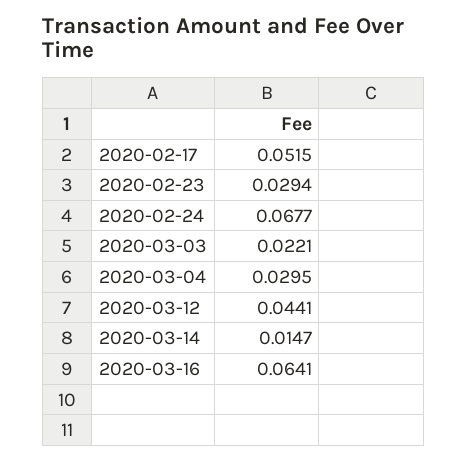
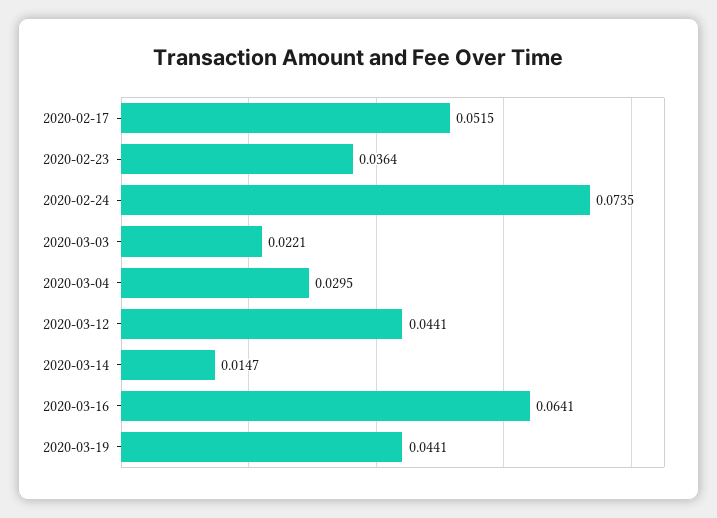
2020-02-23: 0.0294 -> 0.0364
2020-02-24: 0.0677 -> 0.0735
2020-03-19: none -> 0.0441

